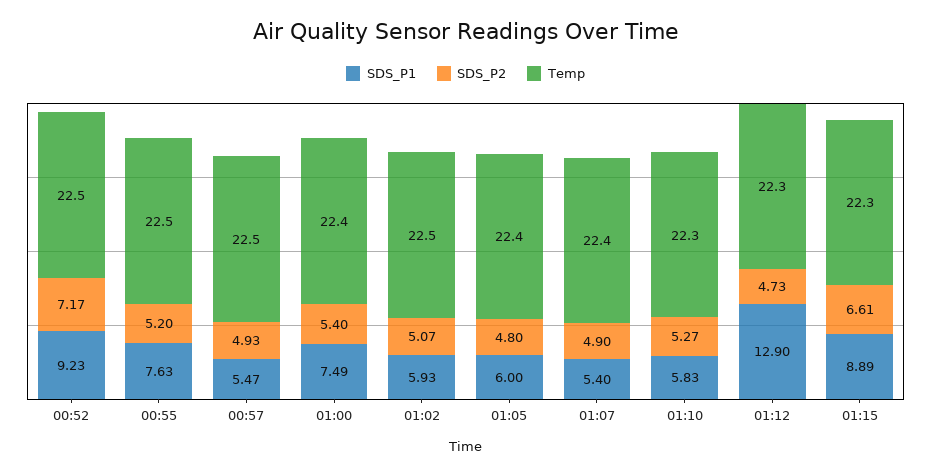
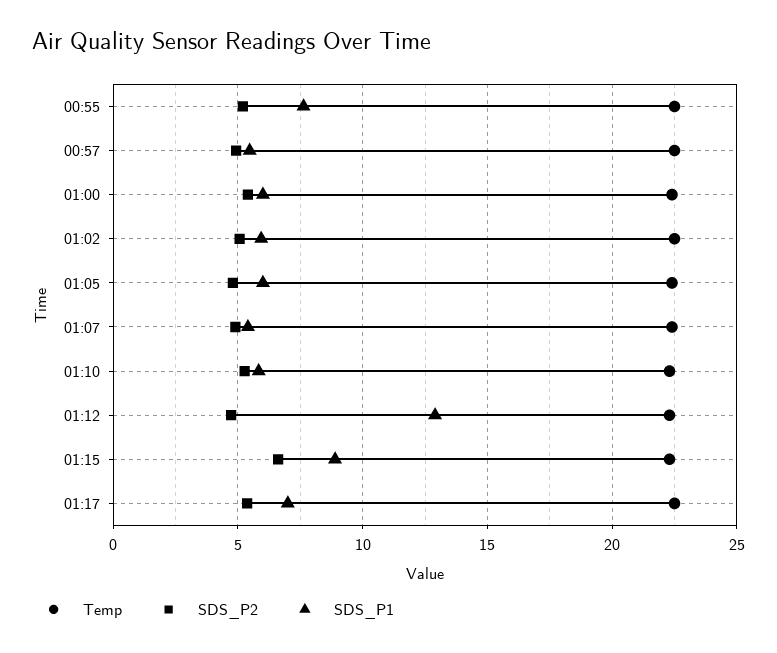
SDS_P1, 00:52: 9.23 -> none
SDS_P2, 00:52: 7.17 -> none
Temp, 00:52: 22.5 -> none
SDS_P1, 01:00: 7.49 -> 6
Temp, 01:17: none -> 22.5
SDS_P2, 01:17: none -> 5.5
SDS_P1, 01:17: none -> 7

